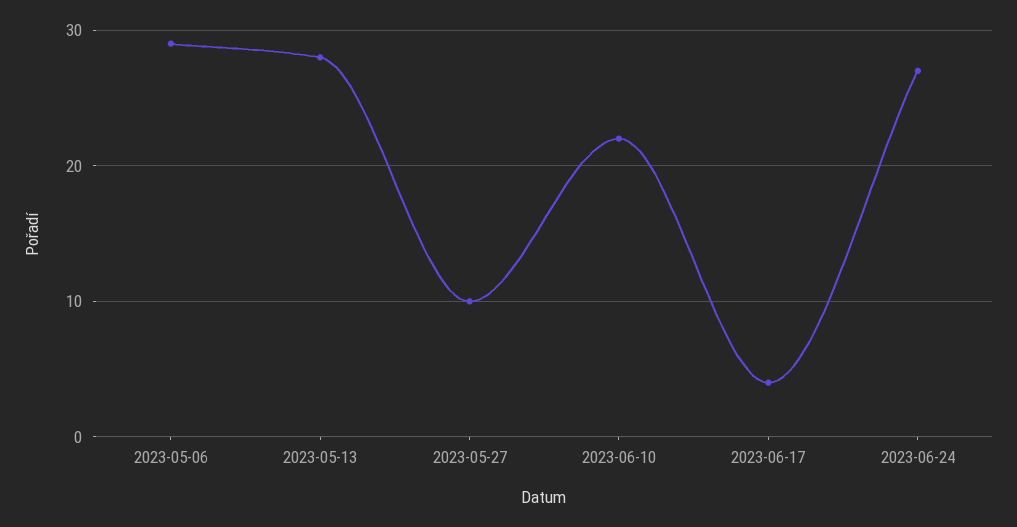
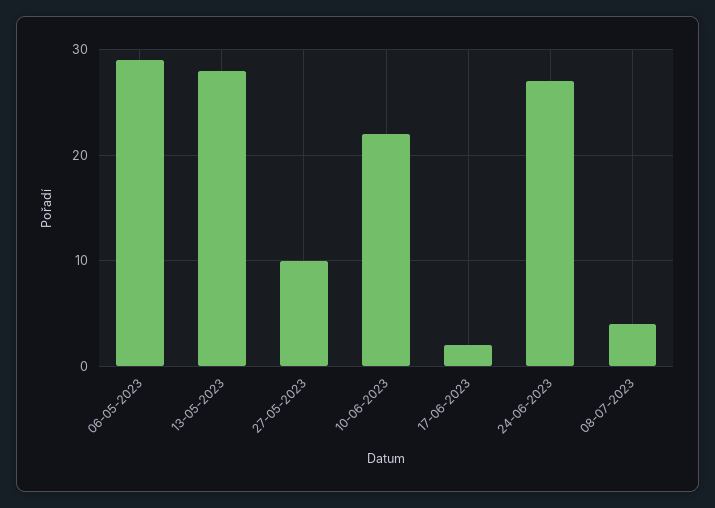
2023-06-17: 4 -> 2
08-07-2023: none -> 4

